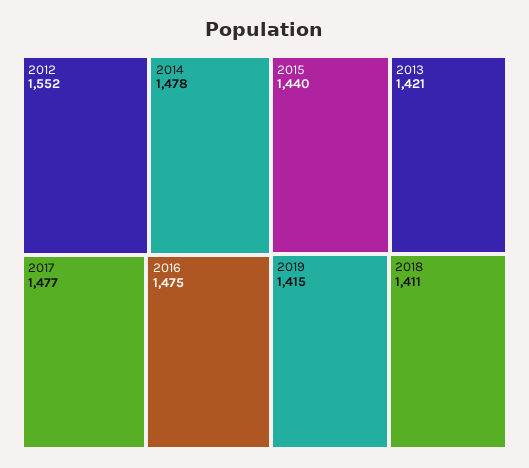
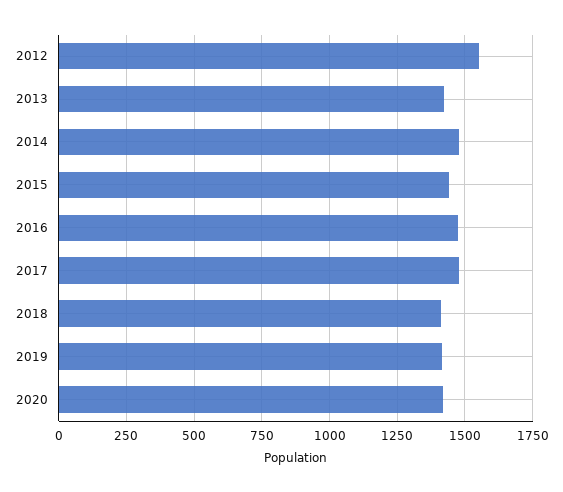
2020: none -> 1425

